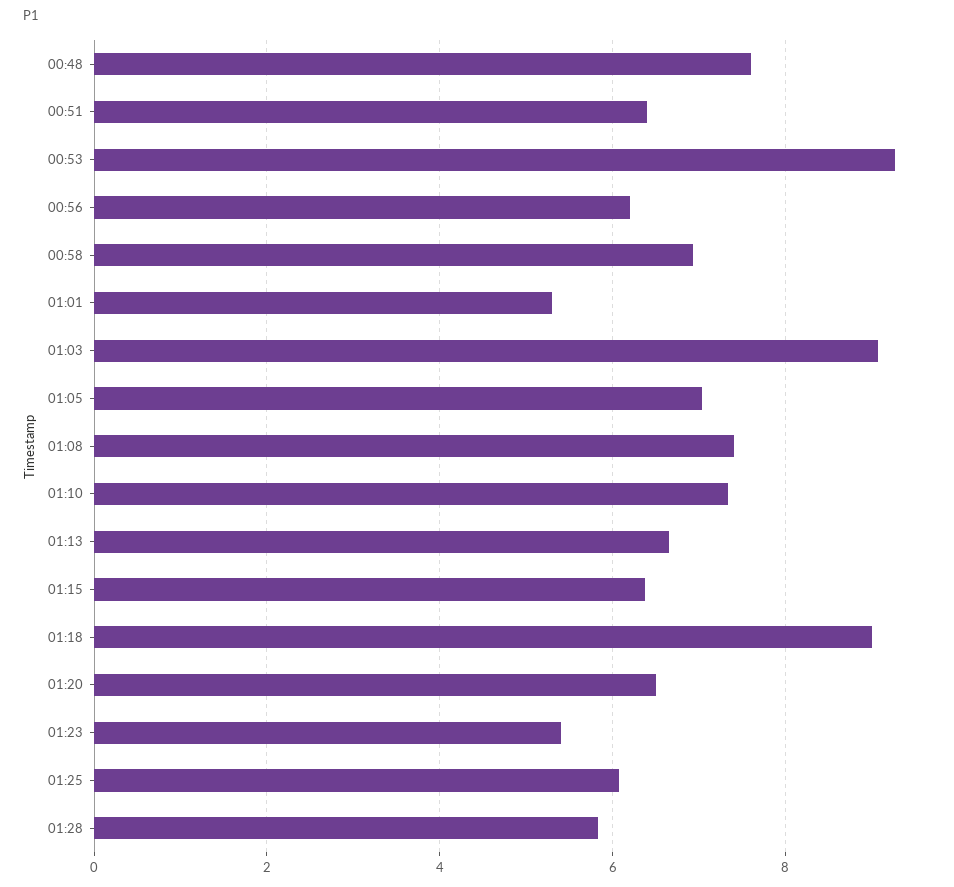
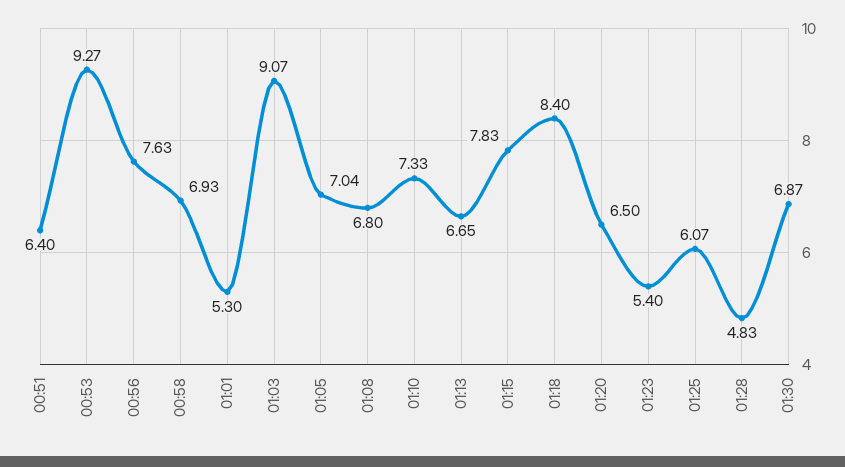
00:48: 7.6 -> none
00:56: 6.2 -> 7.63
01:08: 7.4 -> 6.8
01:15: 6.4 -> 7.83
01:18: 9 -> 8.4
01:28: 5.8 -> 4.83
01:30: none -> 6.87

